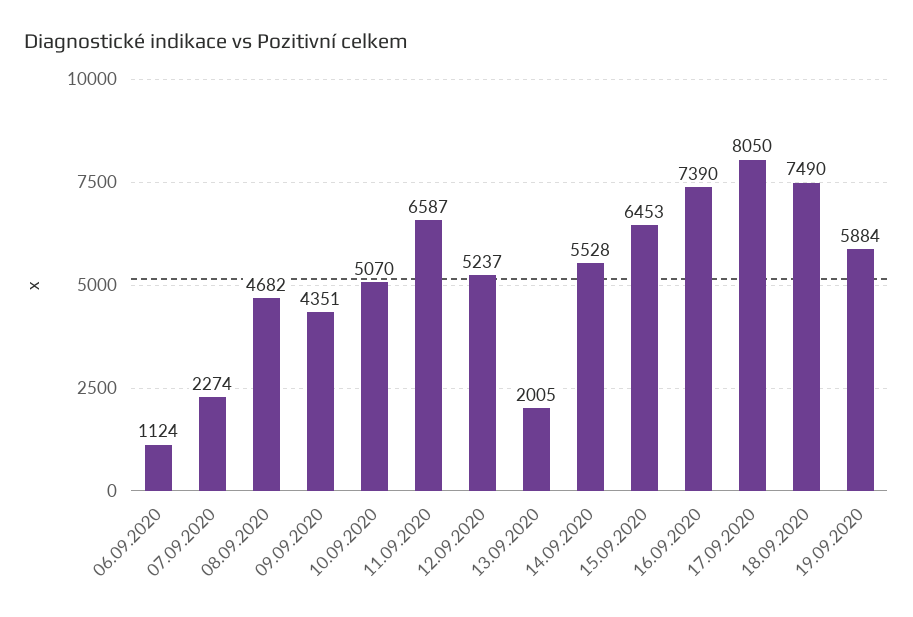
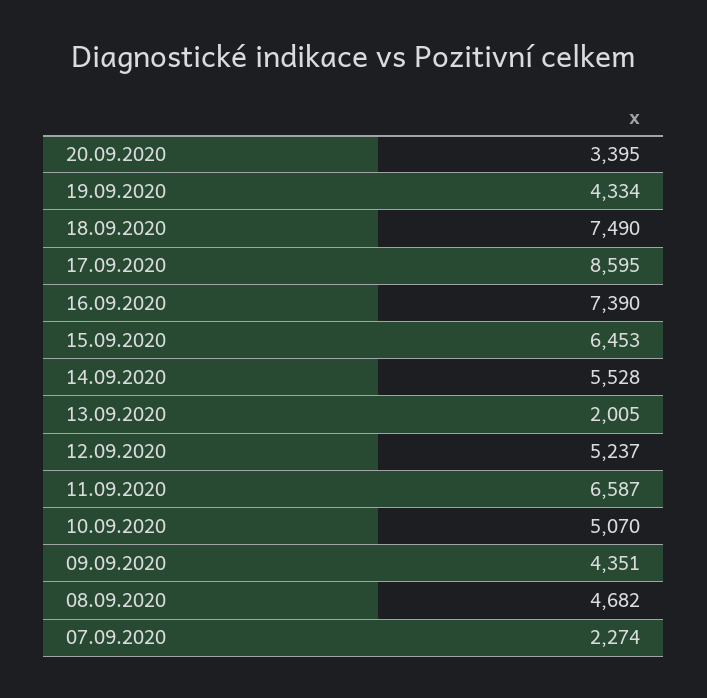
06.09.2020: 1124 -> none
17.09.2020: 8050 -> 8595
19.09.2020: 5884 -> 4334
20.09.2020: none -> 3395

